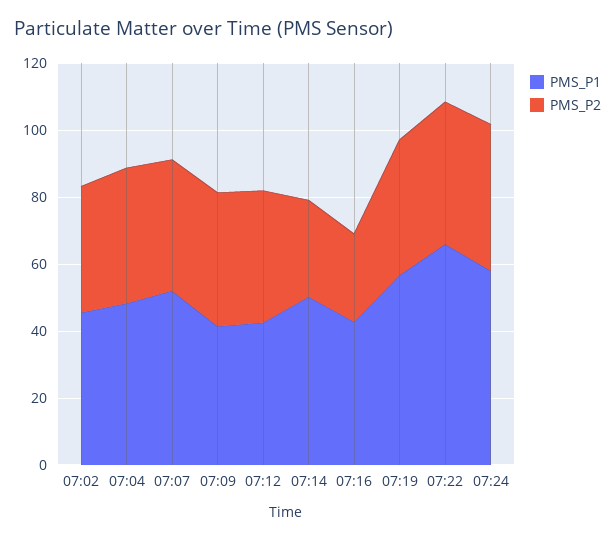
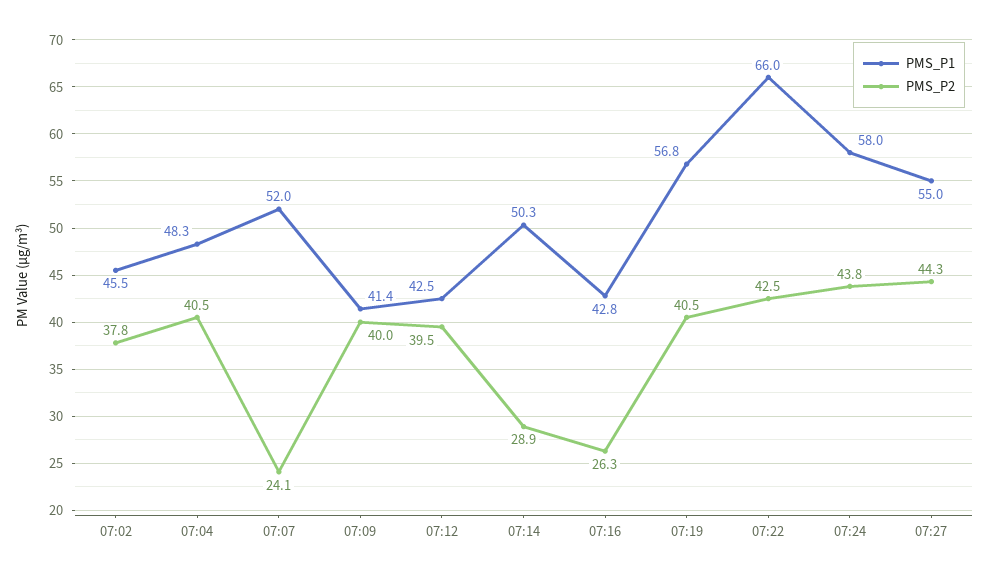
PMS_P2, 07:07: 40 -> 24.1
PMS_P1, 07:27: none -> 55
PMS_P2, 07:27: none -> 44.3

